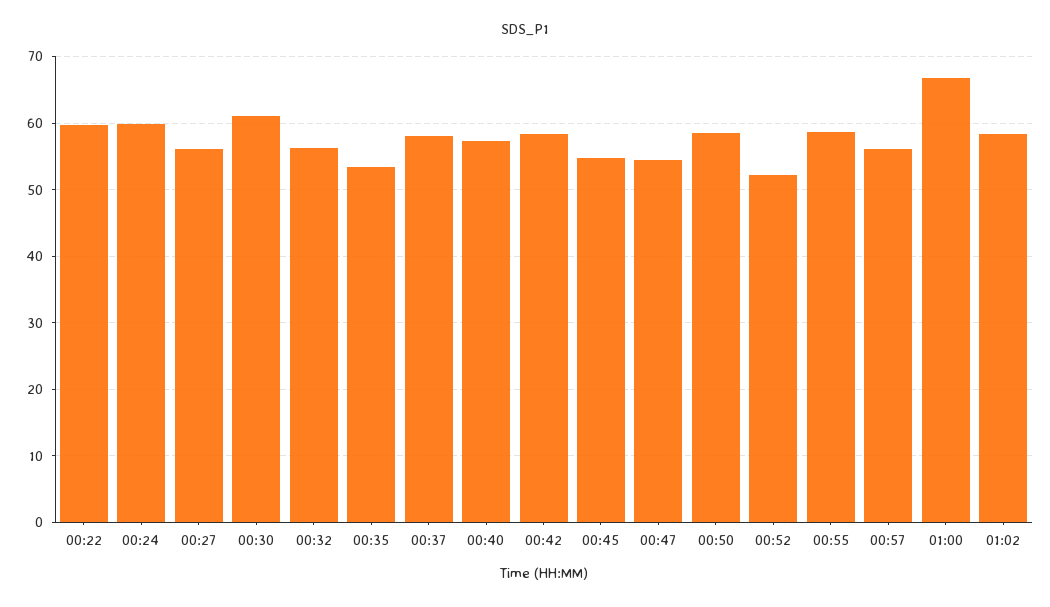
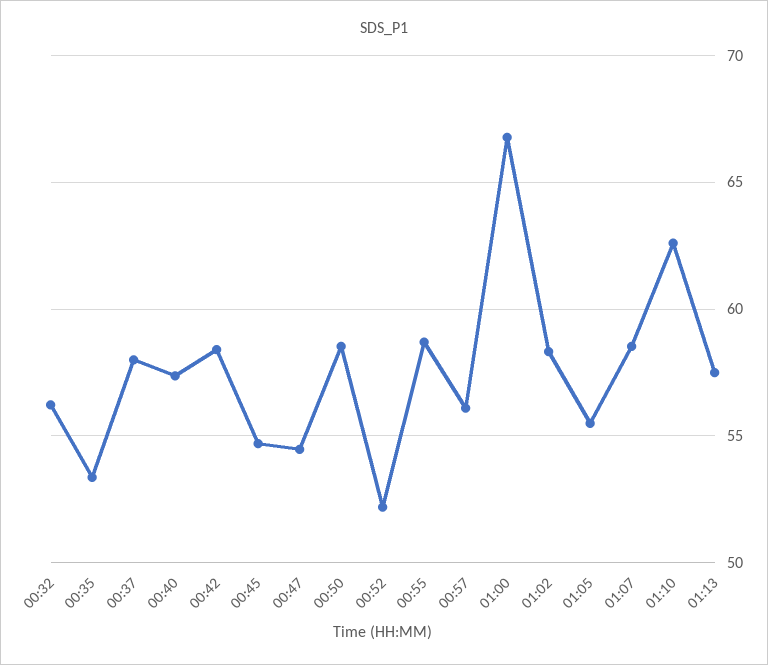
00:22: 60 -> none
00:24: 60 -> none
00:27: 56 -> none
00:30: 61 -> none
01:05: none -> 55.5
01:07: none -> 58.5
01:10: none -> 62.5
01:13: none -> 57.5

